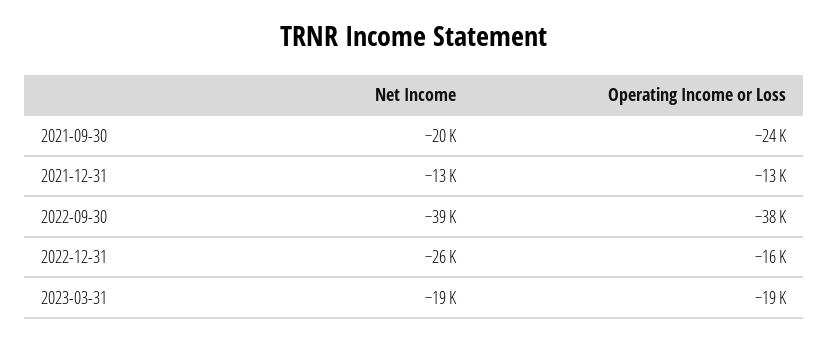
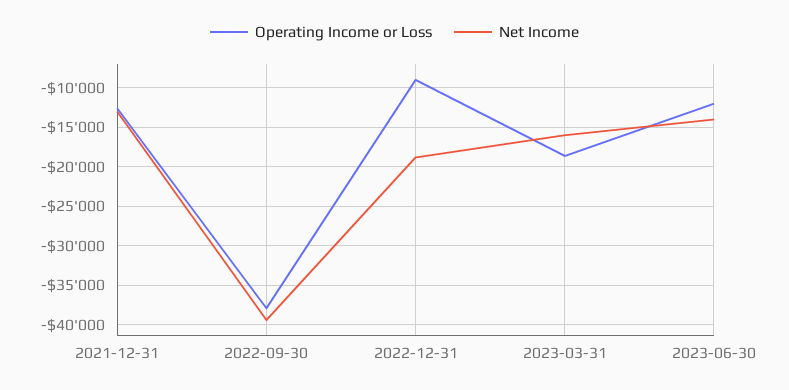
Net Income, 2021-09-30: -20000 -> none
Operating Income or Loss, 2021-09-30: -24000 -> none
Net Income, 2022-12-31: -26000 -> -19000
Operating Income or Loss, 2022-12-31: -16000 -> -9000
Net Income, 2023-03-31: -19000 -> -16000
Operating Income or Loss, 2023-06-30: none -> -12000
Net Income, 2023-06-30: none -> -14000

